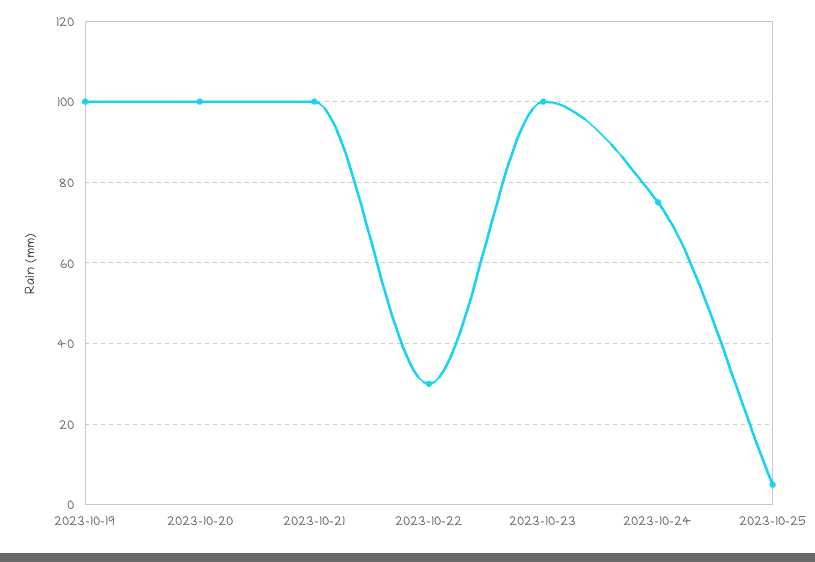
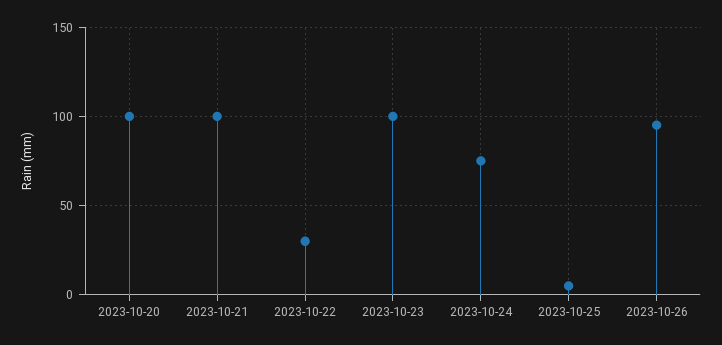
2023-10-19: 100 -> none
2023-10-26: none -> 95

